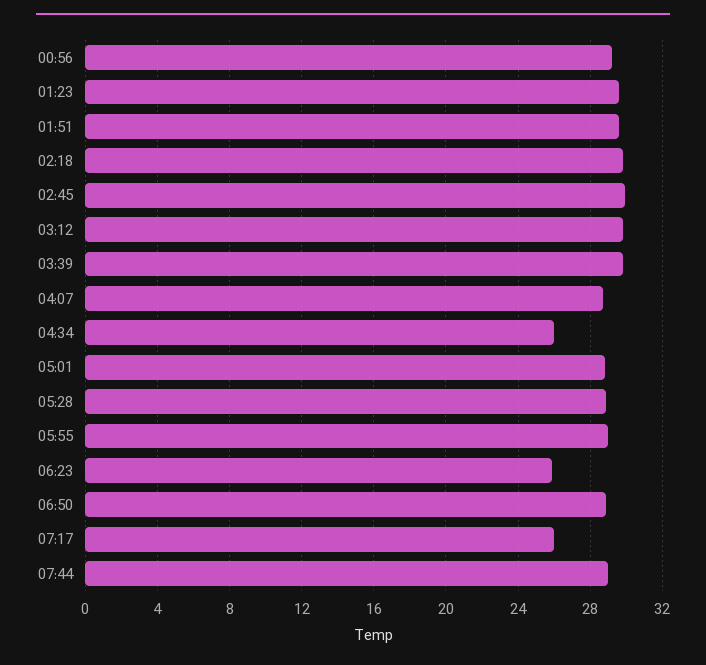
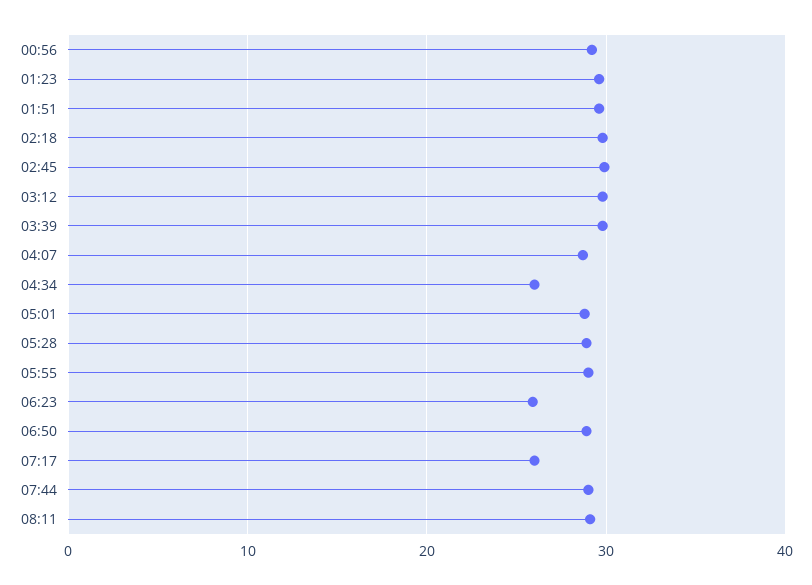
08:11: none -> 29

